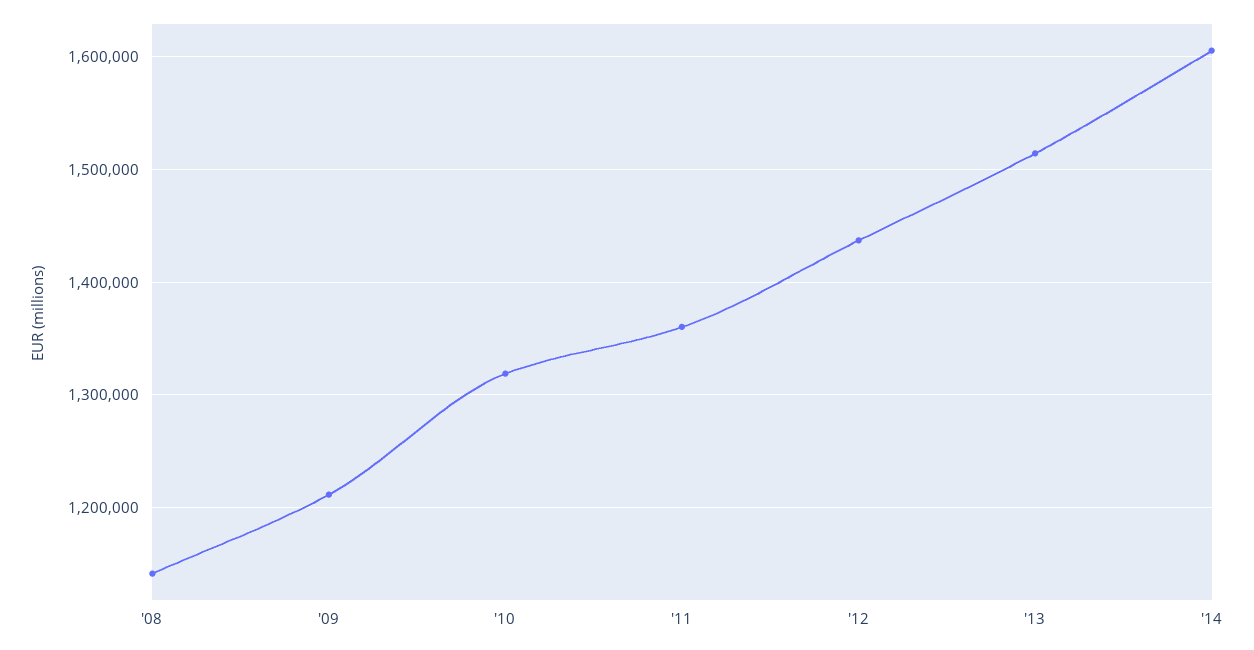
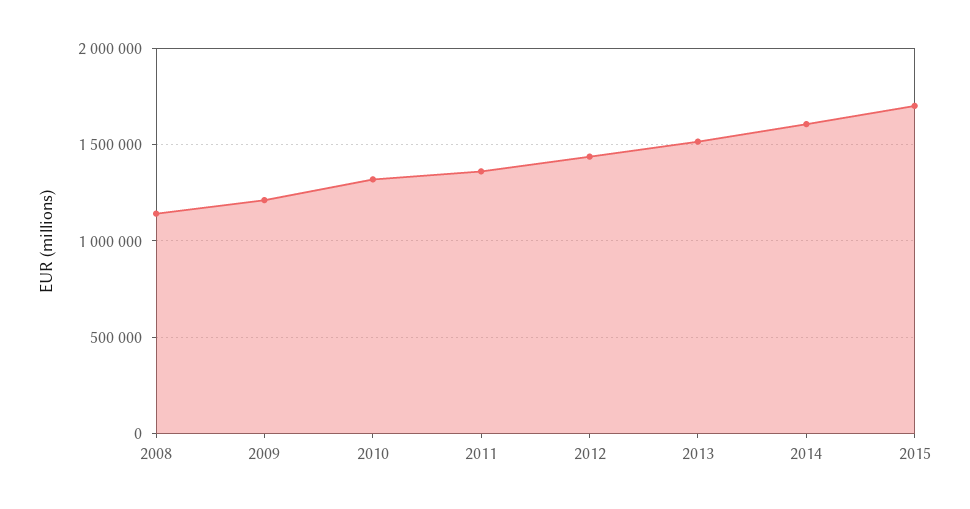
2015: none -> 1700000

